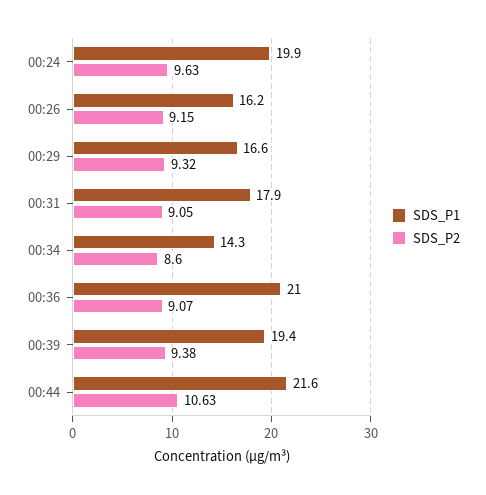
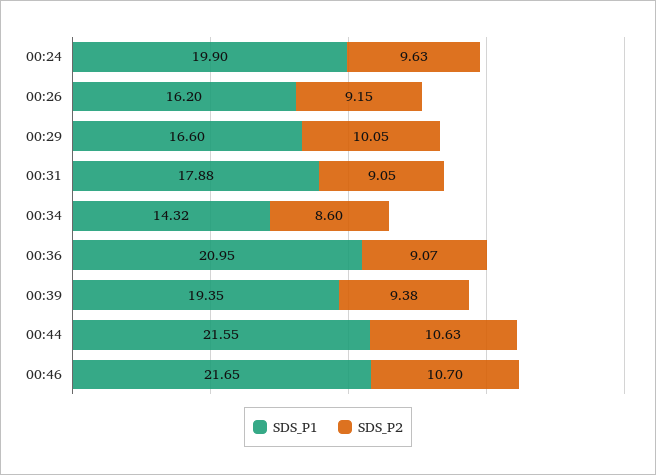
SDS_P2, 00:29: 9.32 -> 10.05
SDS_P1, 00:46: none -> 21.65
SDS_P2, 00:46: none -> 10.7

